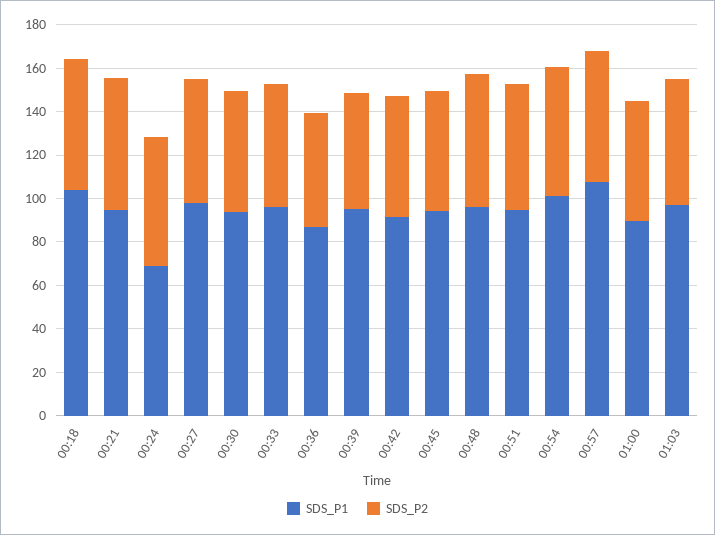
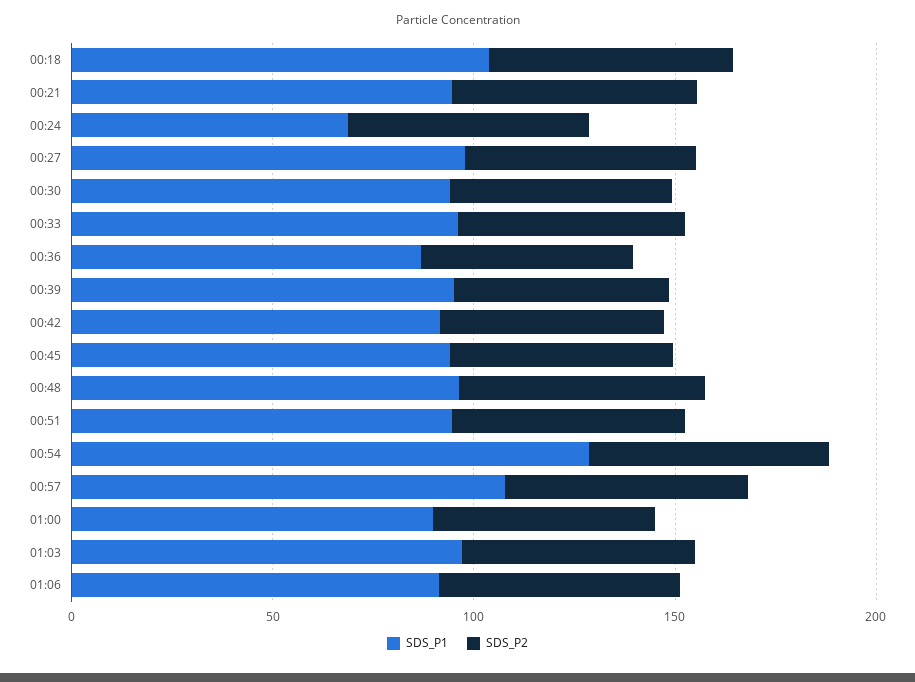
SDS_P1, 00:54: 100 -> 130
SDS_P1, 01:06: none -> 90
SDS_P2, 01:06: none -> 60

